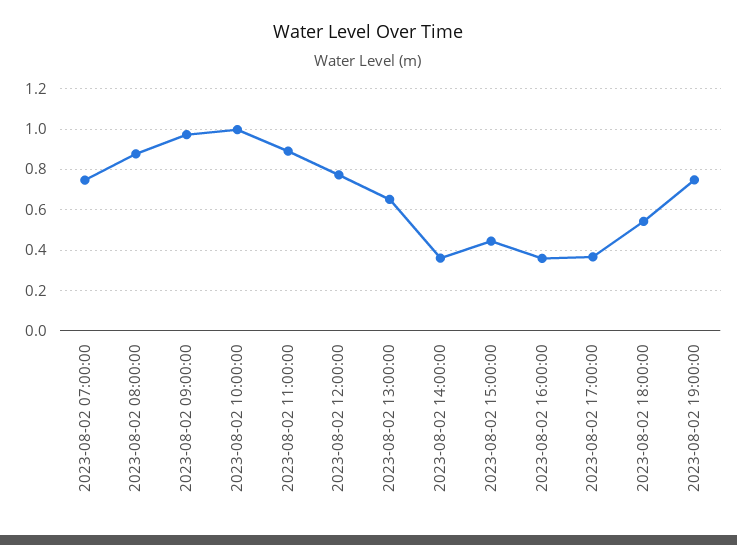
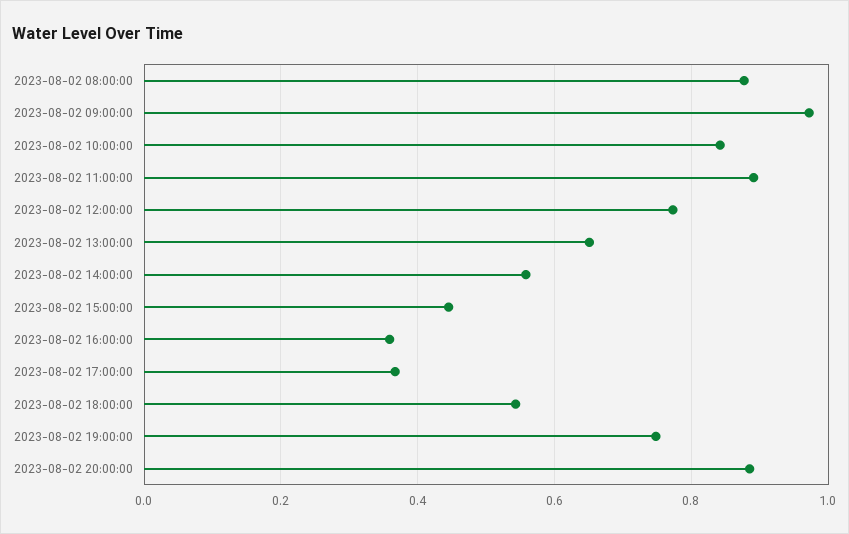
2023-08-02 07:00:00: 0.75 -> none
2023-08-02 10:00:00: 1 -> 0.84
2023-08-02 14:00:00: 0.35 -> 0.56
2023-08-02 20:00:00: none -> 0.88

